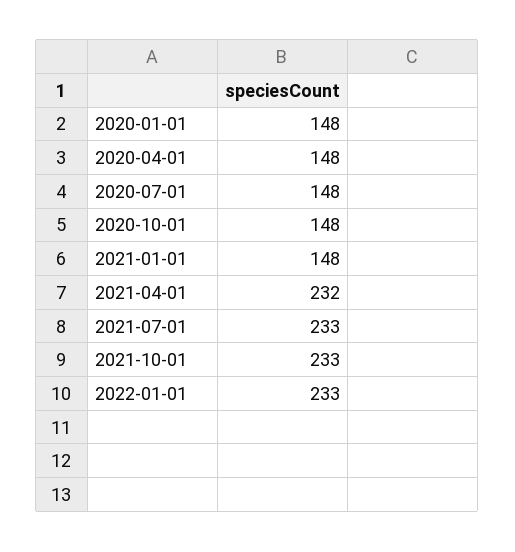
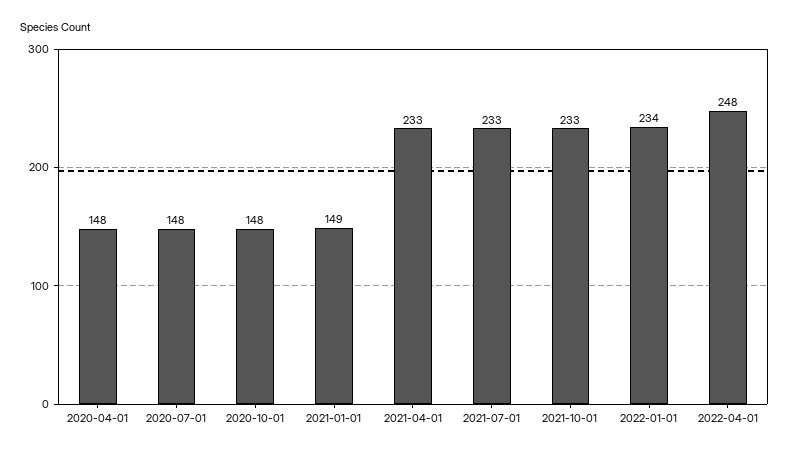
2020-01-01: 148 -> none
2021-01-01: 148 -> 149
2021-04-01: 232 -> 233
2022-01-01: 233 -> 234
2022-04-01: none -> 248

